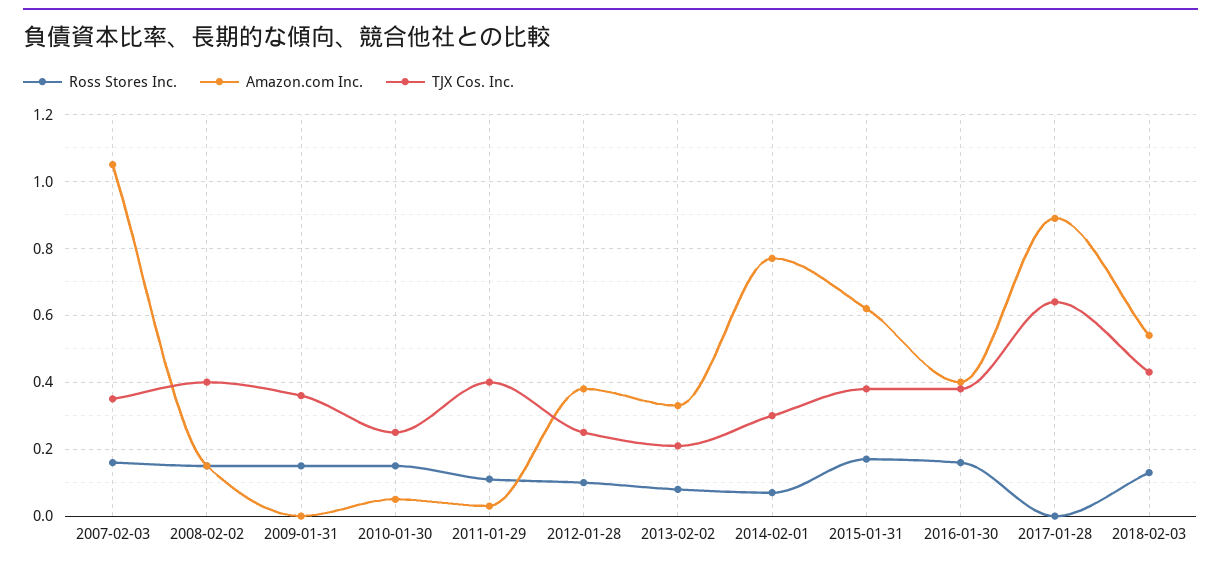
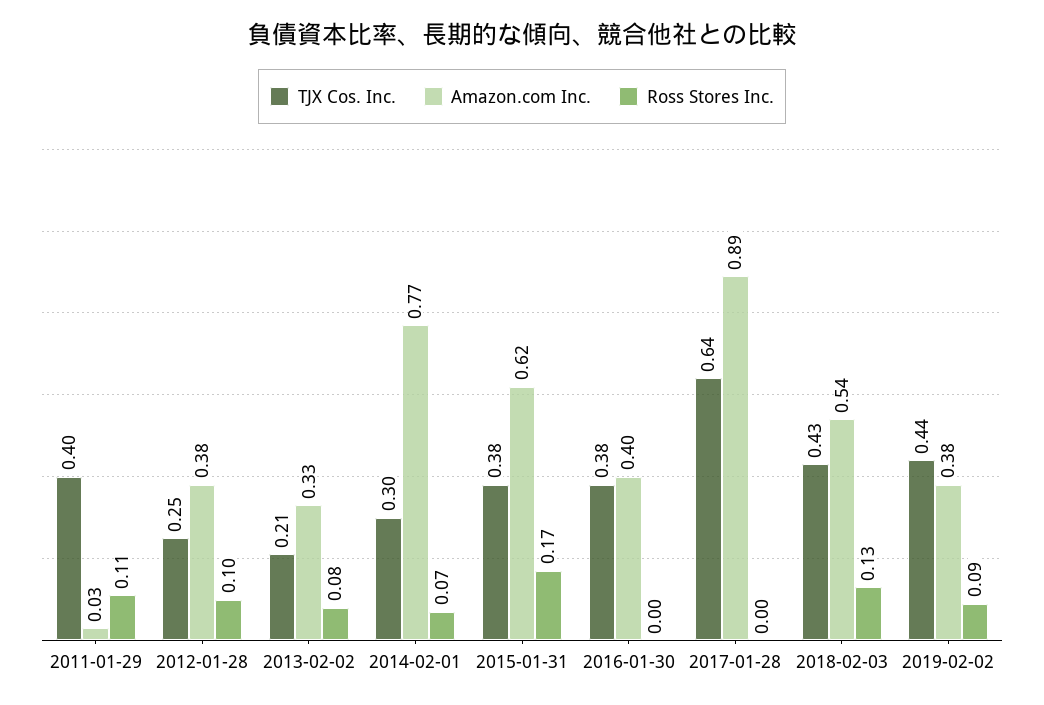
Ross Stores Inc., 2007-02-03: 0.15 -> none
Amazon.com Inc., 2007-02-03: 1.05 -> none
TJX Cos. Inc., 2007-02-03: 0.35 -> none
Ross Stores Inc., 2008-02-02: 0.15 -> none
Amazon.com Inc., 2008-02-02: 0.15 -> none
TJX Cos. Inc., 2008-02-02: 0.4 -> none
Ross Stores Inc., 2009-01-31: 0.15 -> none
Amazon.com Inc., 2009-01-31: 0 -> none
TJX Cos. Inc., 2009-01-31: 0.35 -> none
Ross Stores Inc., 2010-01-30: 0.15 -> none
Amazon.com Inc., 2010-01-30: 0.05 -> none
TJX Cos. Inc., 2010-01-30: 0.25 -> none
Ross Stores Inc., 2016-01-30: 0.15 -> 0
TJX Cos. Inc., 2019-02-02: none -> 0.44
Amazon.com Inc., 2019-02-02: none -> 0.38
Ross Stores Inc., 2019-02-02: none -> 0.09

